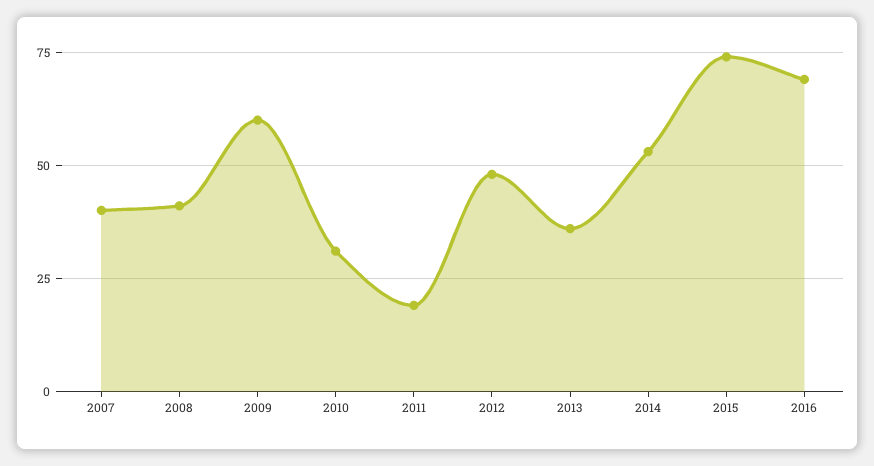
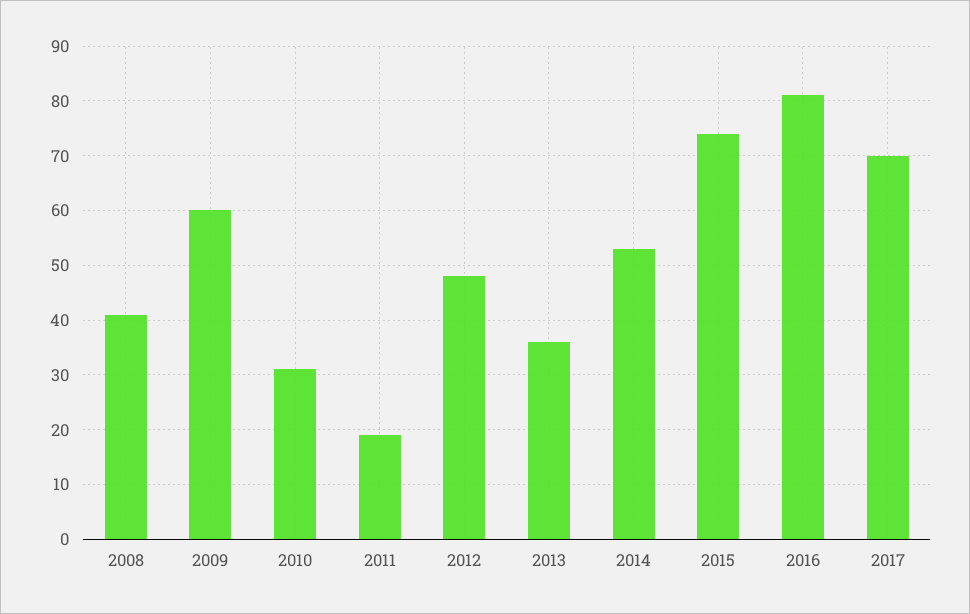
2007: 40 -> none
2016: 70 -> 80
2017: none -> 70

